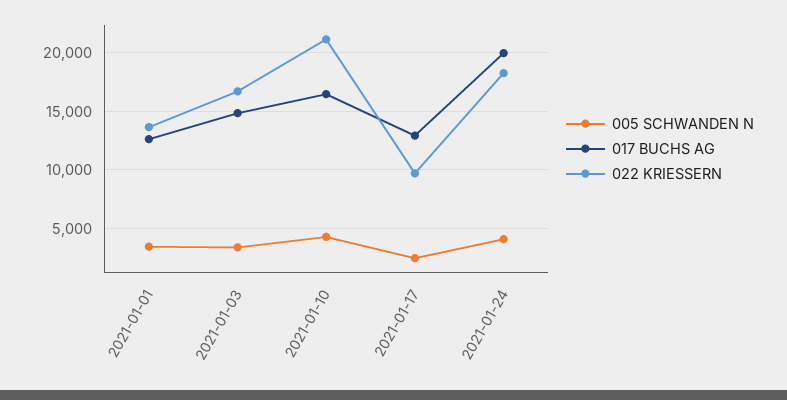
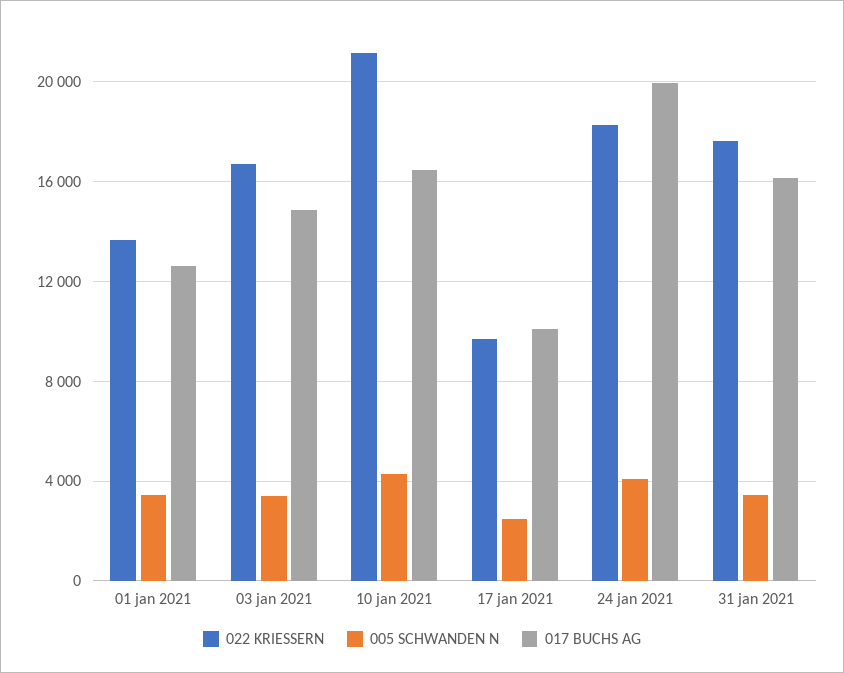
017 BUCHS AG, 2021-01-17: 13000 -> 10000
022 KRIESSERN, 31 jan 2021: none -> 17500
005 SCHWANDEN N, 31 jan 2021: none -> 3500
017 BUCHS AG, 31 jan 2021: none -> 16000

